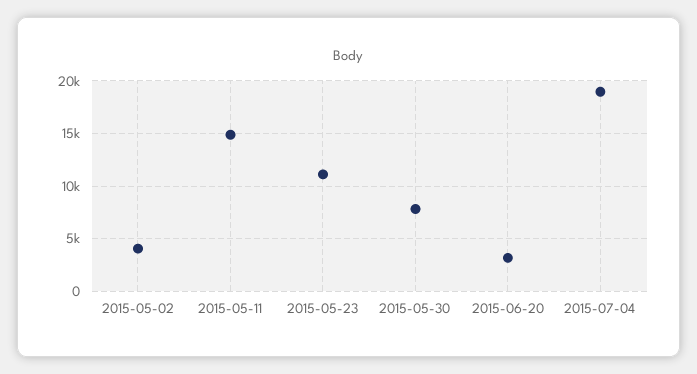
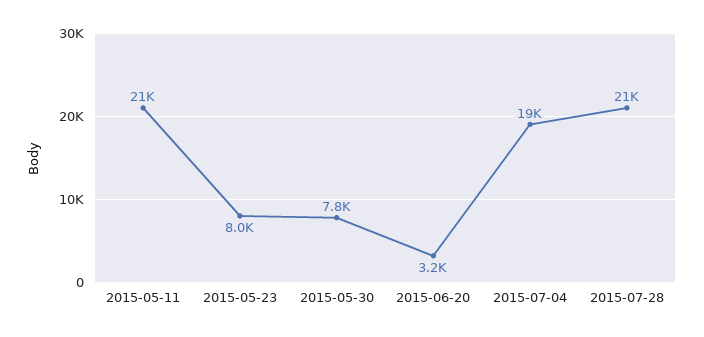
2015-05-02: 4000 -> none
2015-05-11: 15000 -> 21000
2015-05-23: 11000 -> 8000
2015-07-28: none -> 21000

